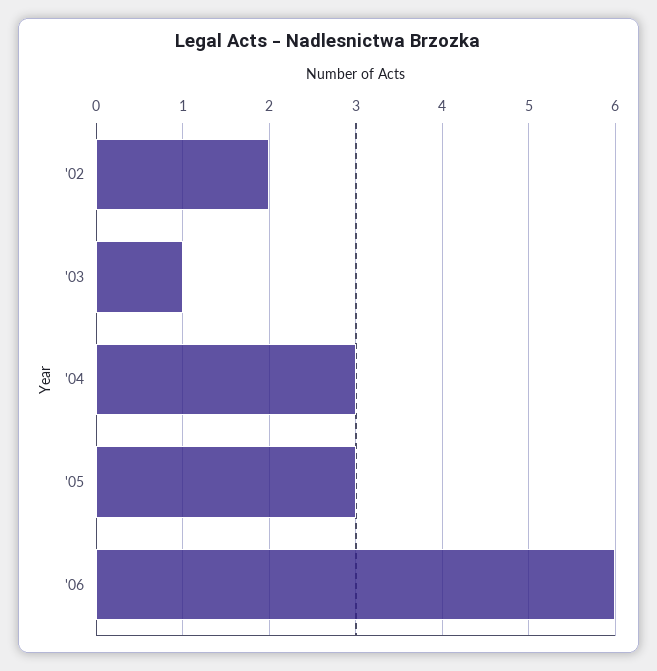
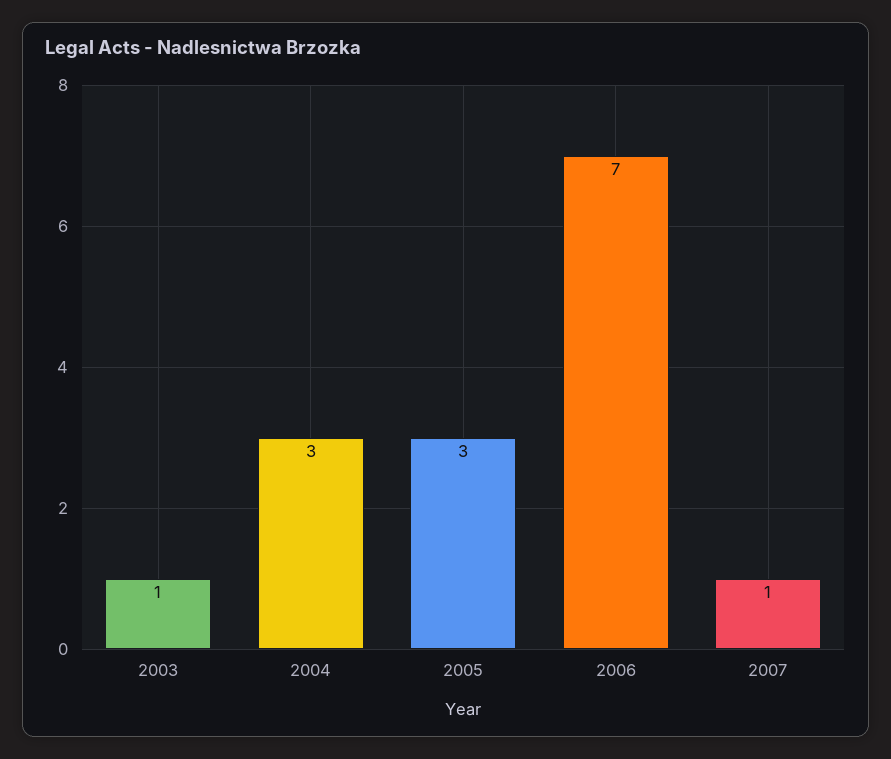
'02: 2 -> none
'06: 6 -> 7
2007: none -> 1

